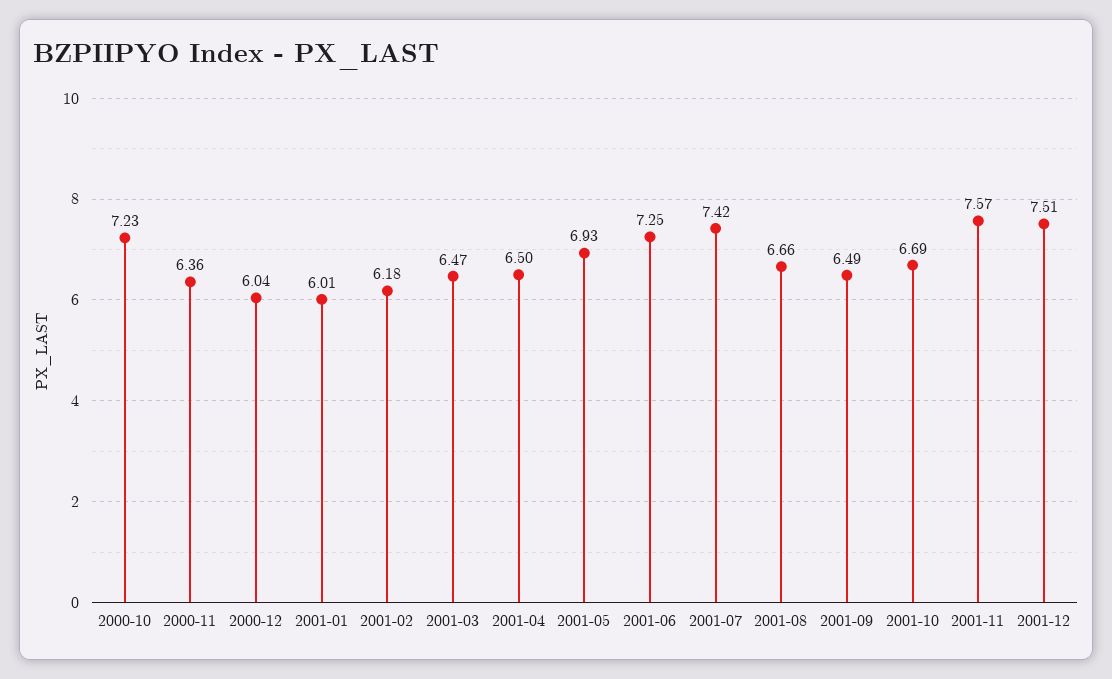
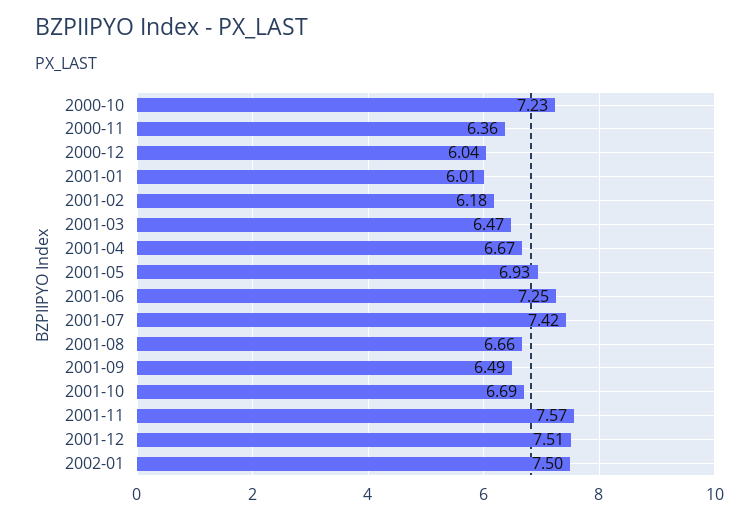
2001-04: 6.5 -> 6.67
2002-01: none -> 7.5

